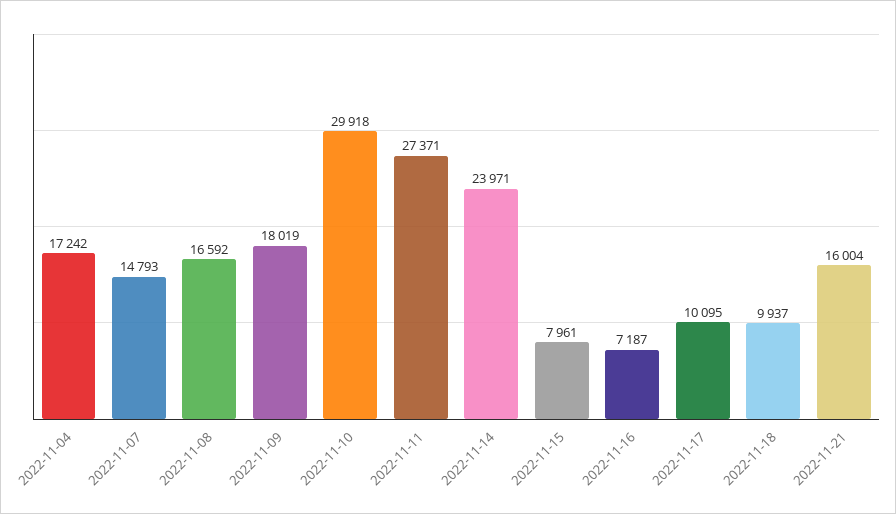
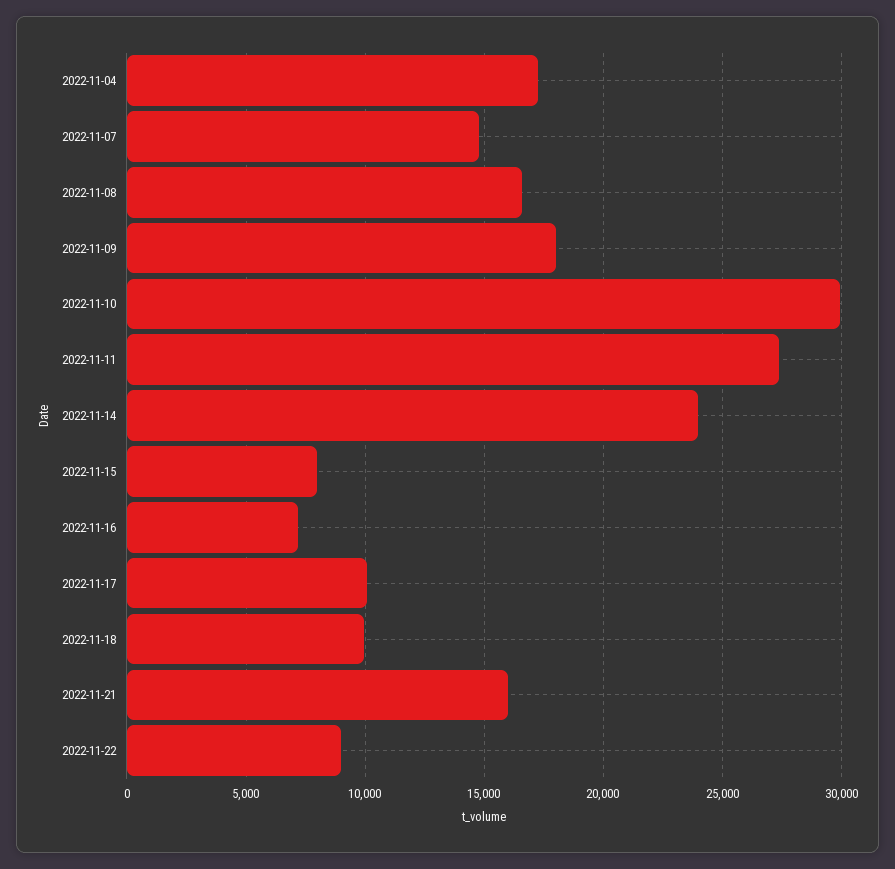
2022-11-22: none -> 9000

